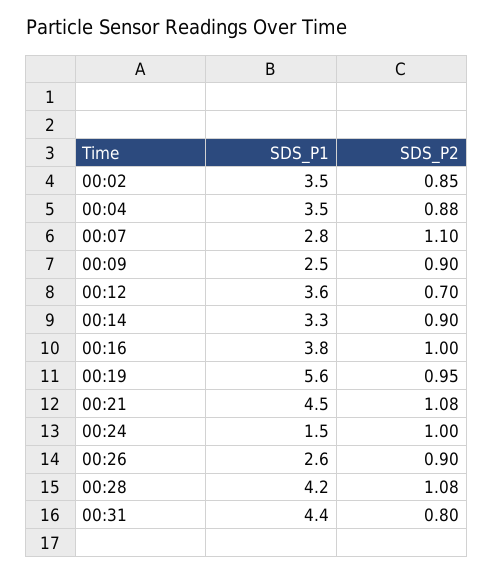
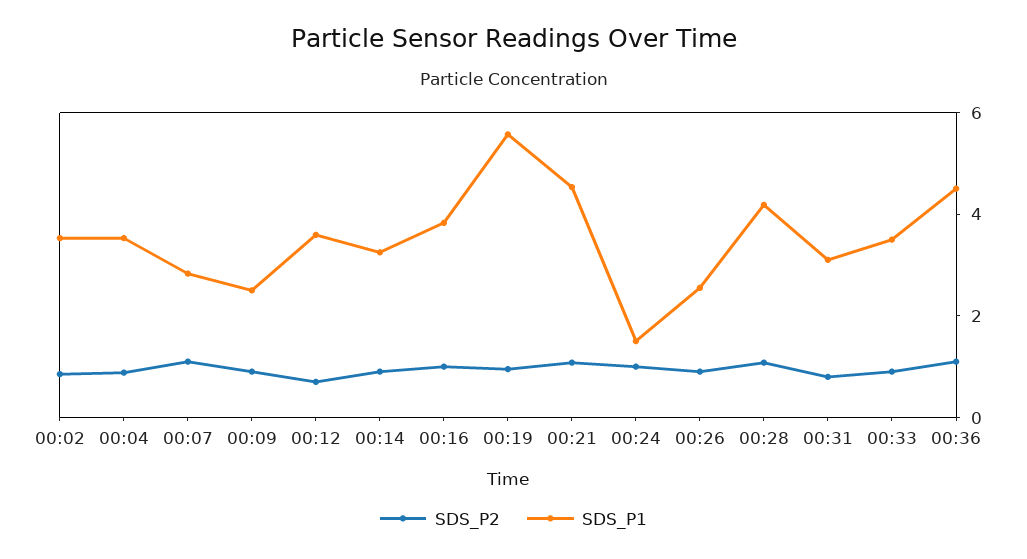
SDS_P1, 00:31: 4.4 -> 3
SDS_P2, 00:33: none -> 1
SDS_P1, 00:33: none -> 3.5
SDS_P2, 00:36: none -> 1
SDS_P1, 00:36: none -> 4.5

